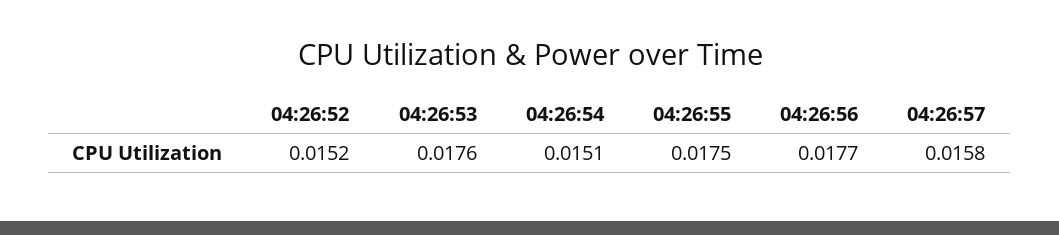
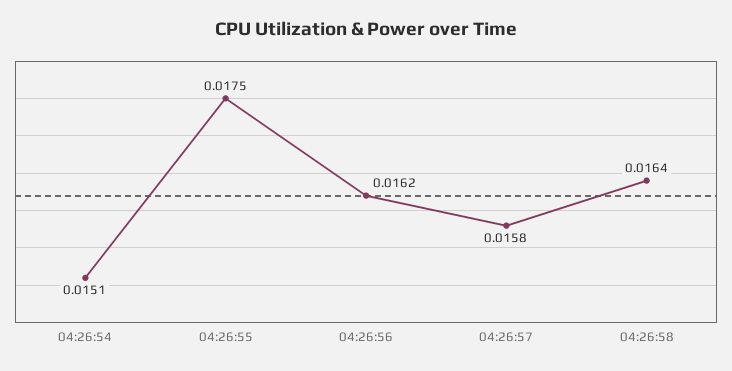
04:26:52: 0.0152 -> none
04:26:53: 0.0176 -> none
04:26:56: 0.0177 -> 0.0162
04:26:58: none -> 0.0164

